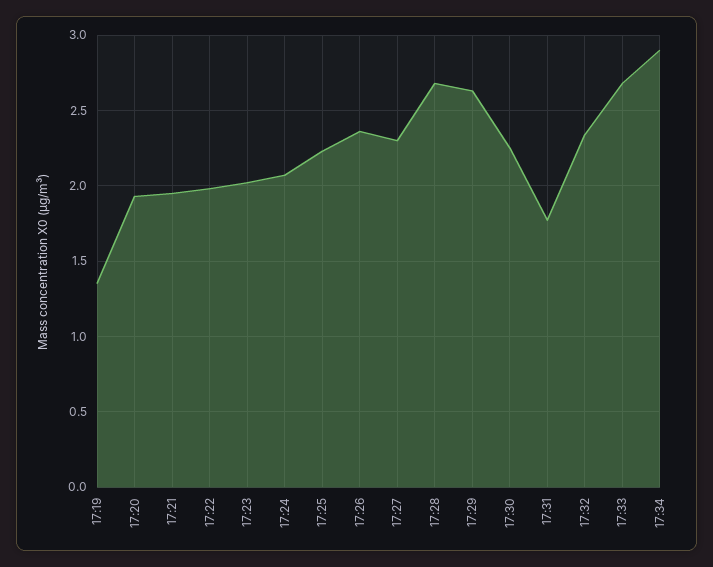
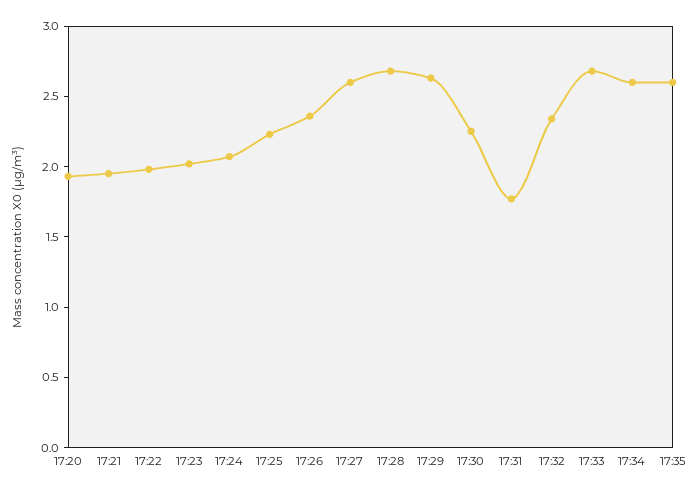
17:19: 1.35 -> none
17:27: 2.3 -> 2.6
17:34: 2.9 -> 2.6
17:35: none -> 2.6

